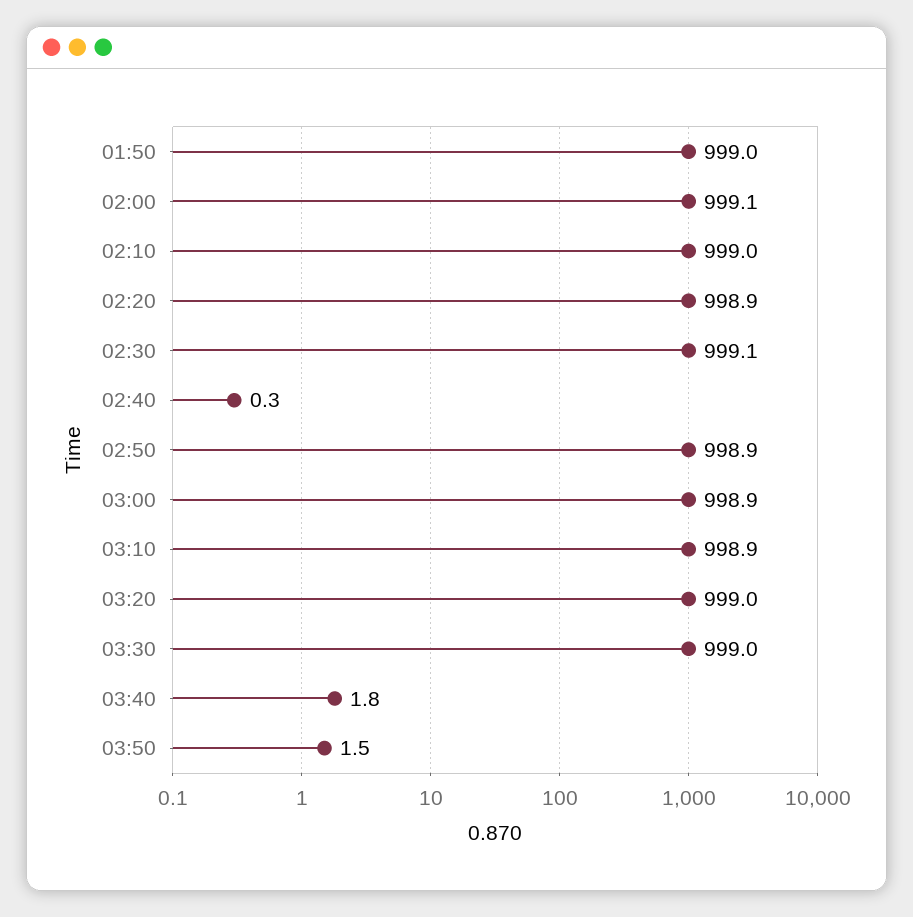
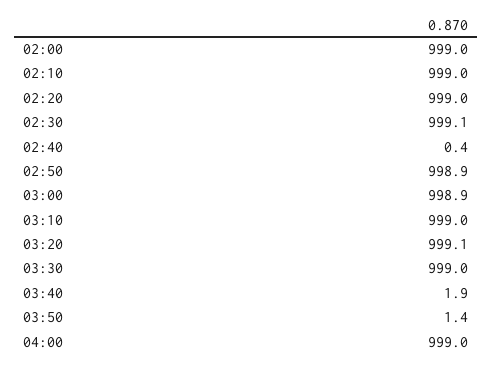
01:50: 999 -> none
02:00: 999.1 -> 999
02:20: 998.9 -> 999
02:40: 0.3 -> 0.4
03:10: 998.9 -> 999
03:20: 999 -> 999.1
03:40: 1.8 -> 1.9
03:50: 1.5 -> 1.4
04:00: none -> 999

